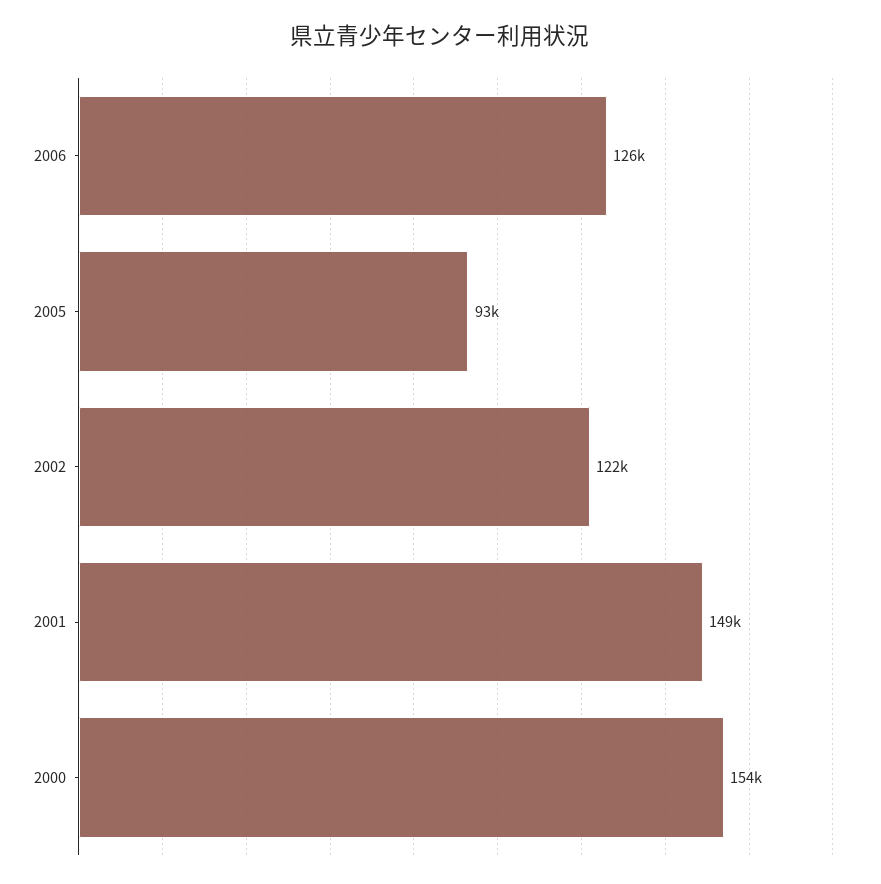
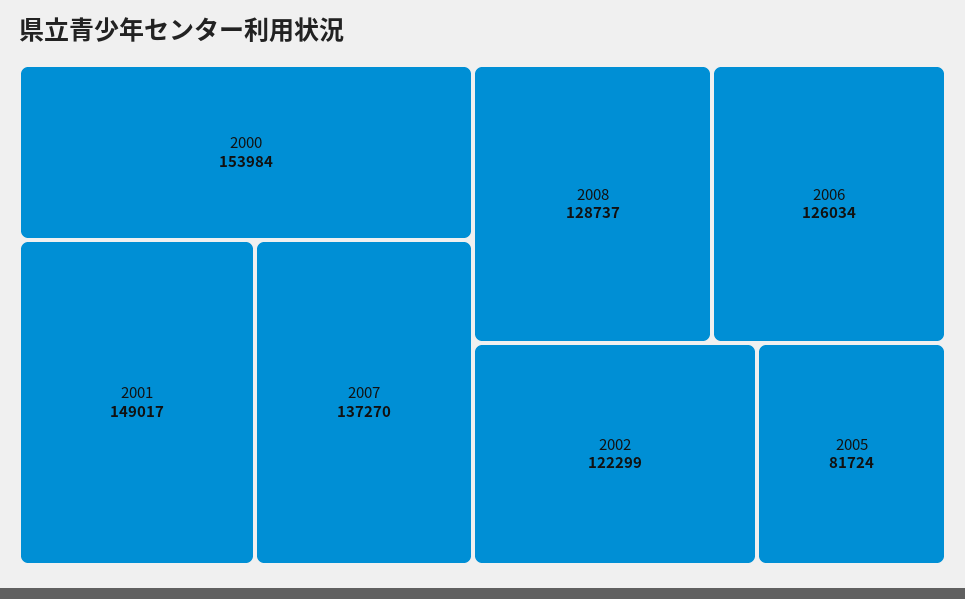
2005: 93000 -> 81724
2007: none -> 137270
2008: none -> 128737

